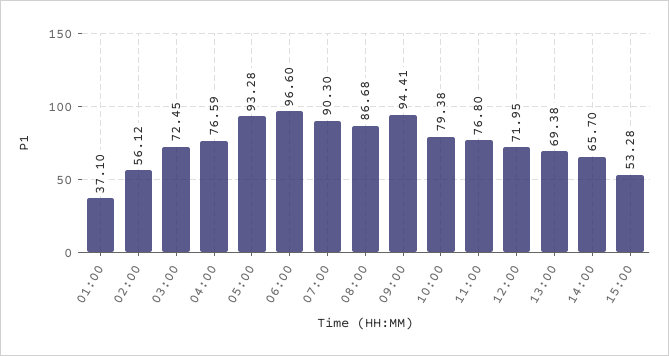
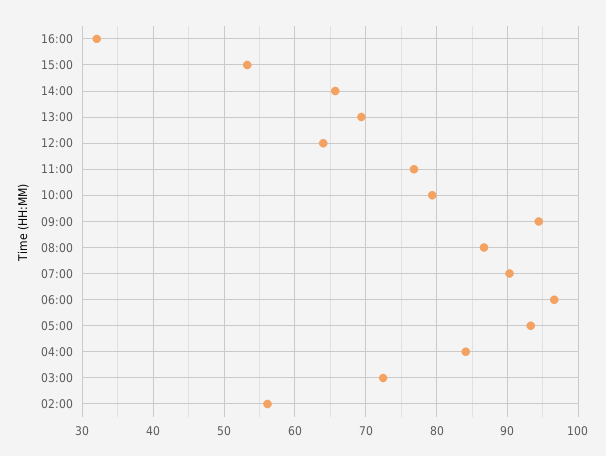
01:00: 37.1 -> none
04:00: 76.59 -> 84
12:00: 71.95 -> 64
16:00: none -> 32

